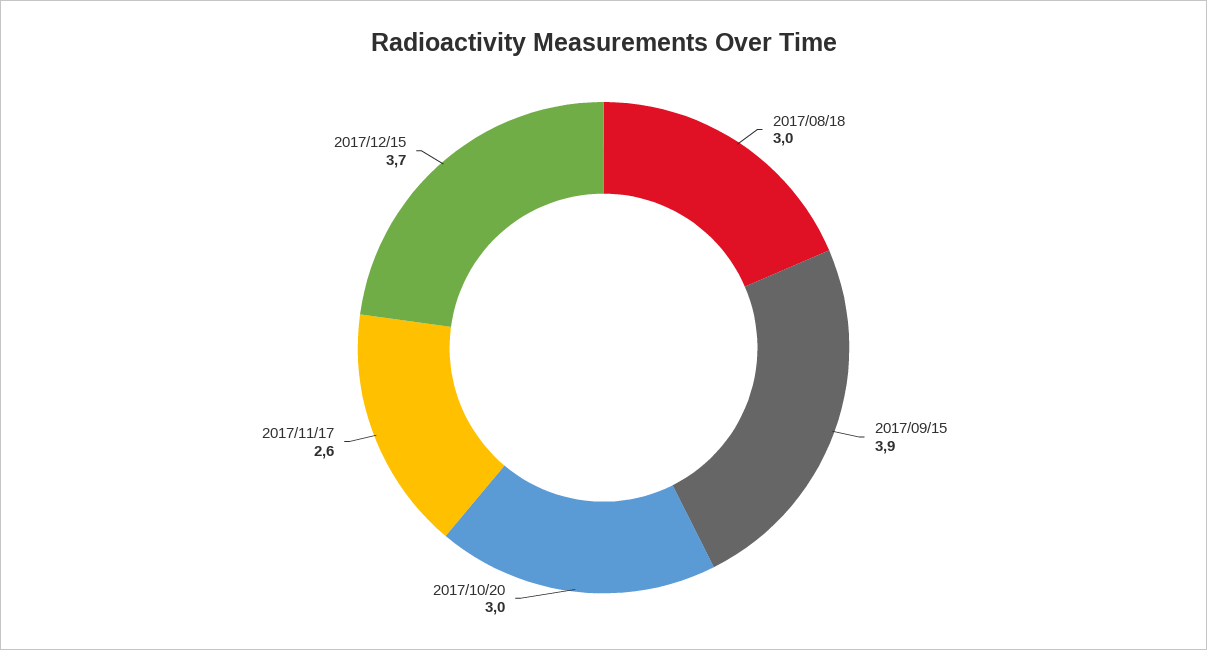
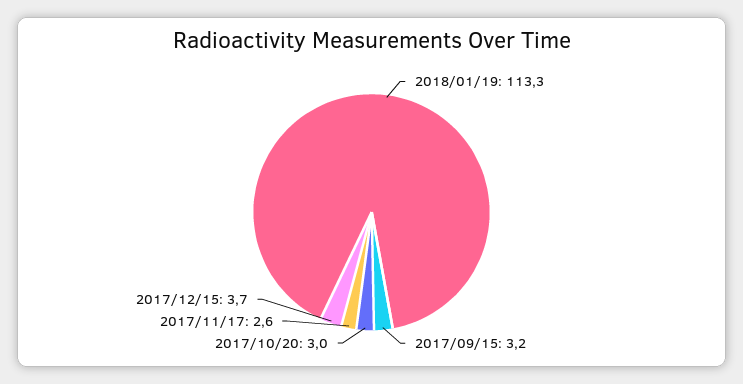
2017/08/18: 3 -> none
2017/09/15: 3.9 -> 3.2
2018/01/19: none -> 113.3

